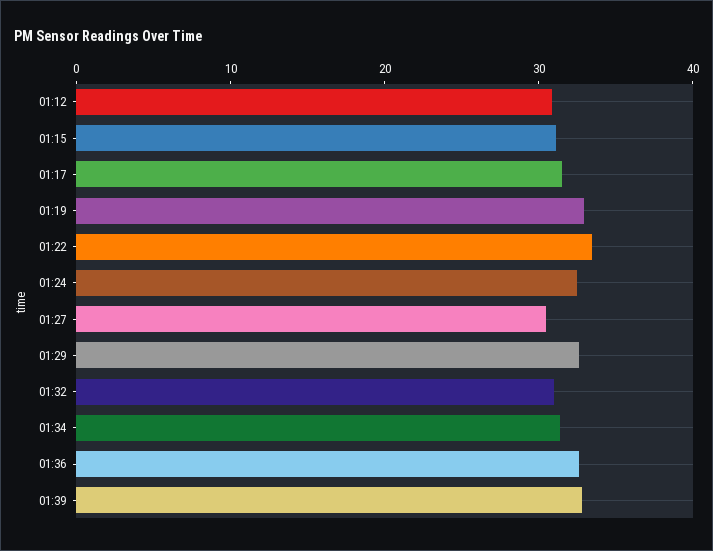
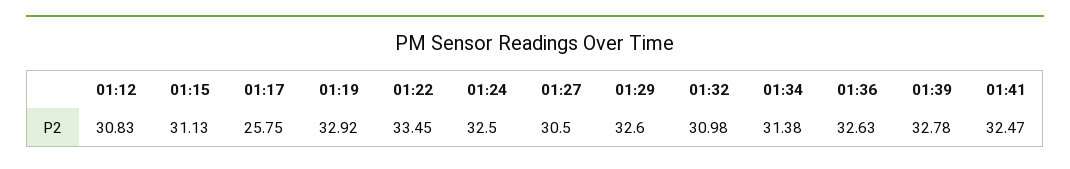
01:17: 32 -> 25.75
01:41: none -> 32.47

